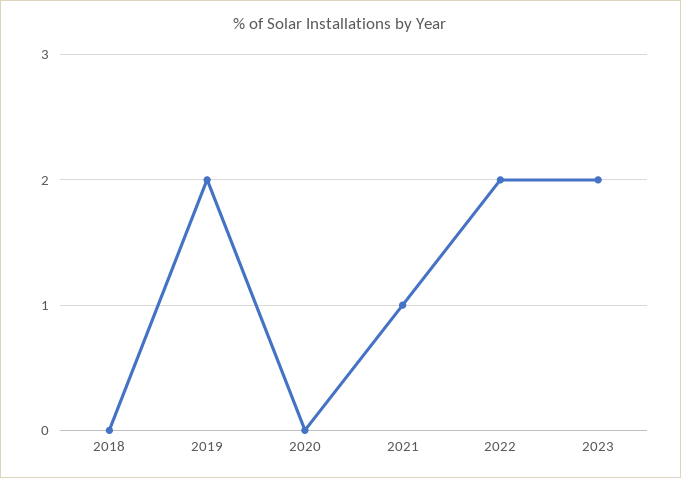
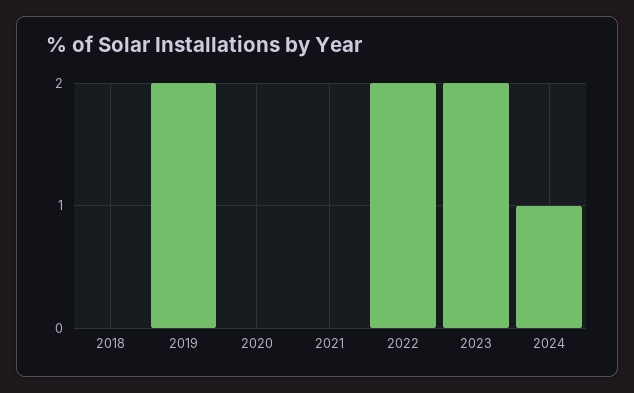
2021: 1 -> 0
2024: none -> 1

